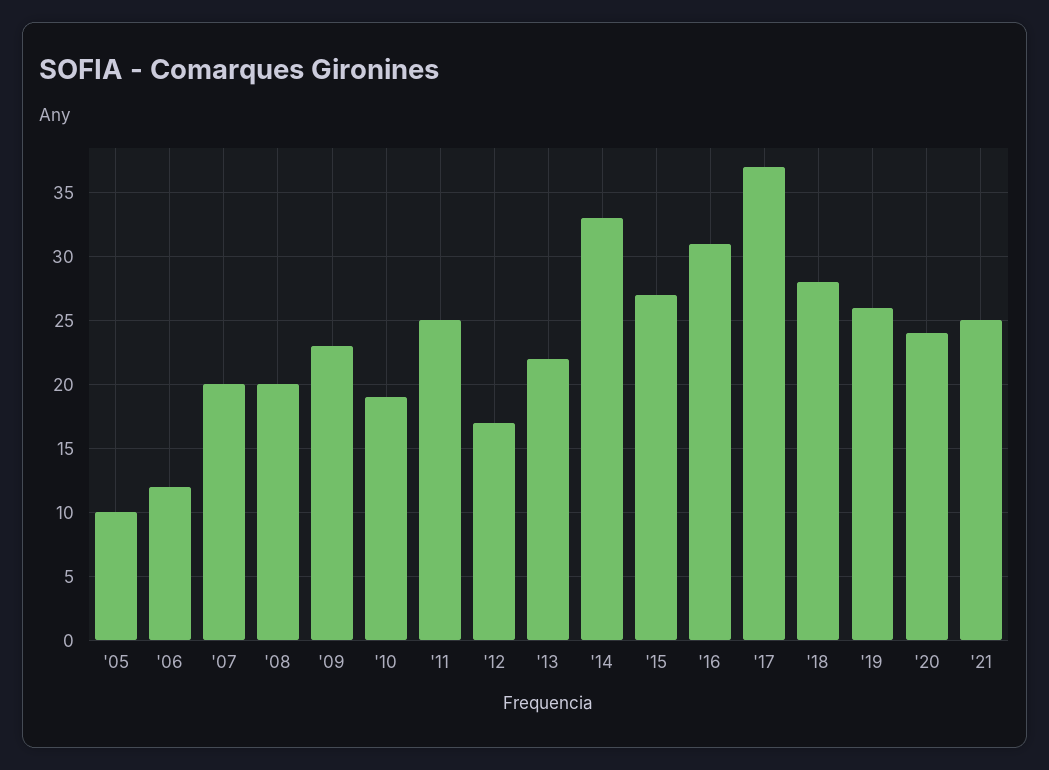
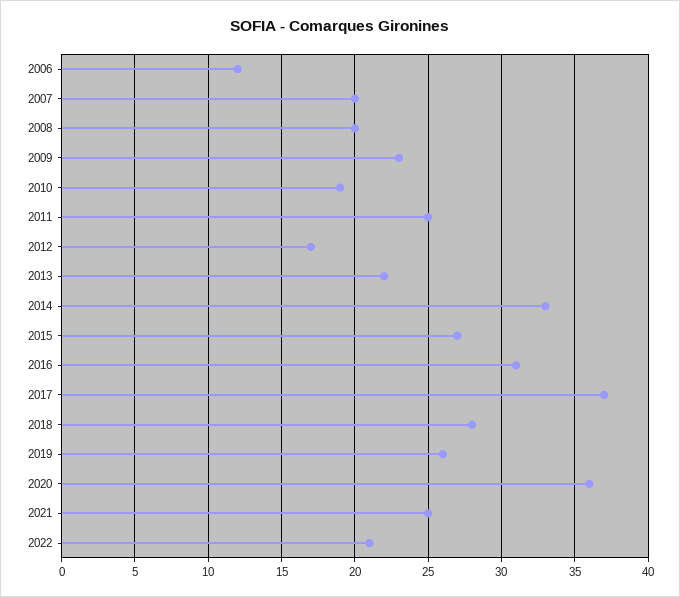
'05: 10 -> none
'20: 24 -> 36
2022: none -> 21

